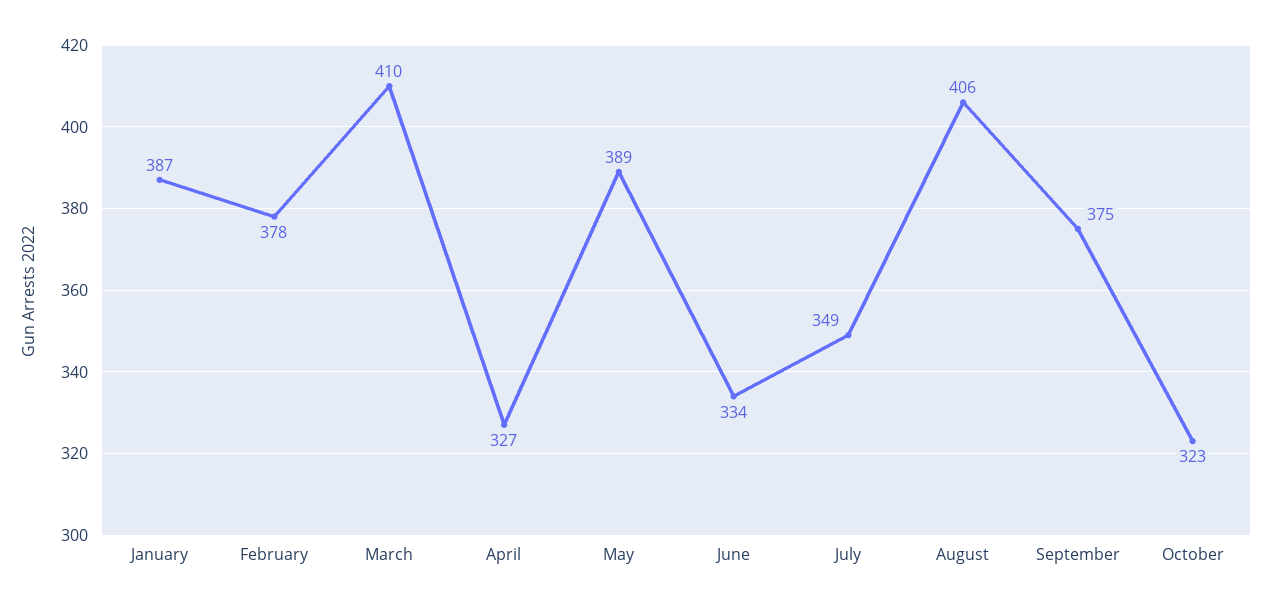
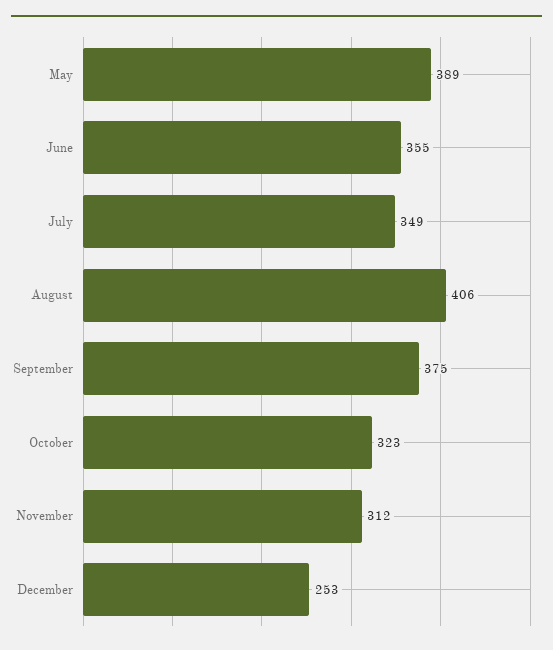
January: 387 -> none
February: 378 -> none
March: 410 -> none
April: 327 -> none
June: 334 -> 355
November: none -> 312
December: none -> 253

